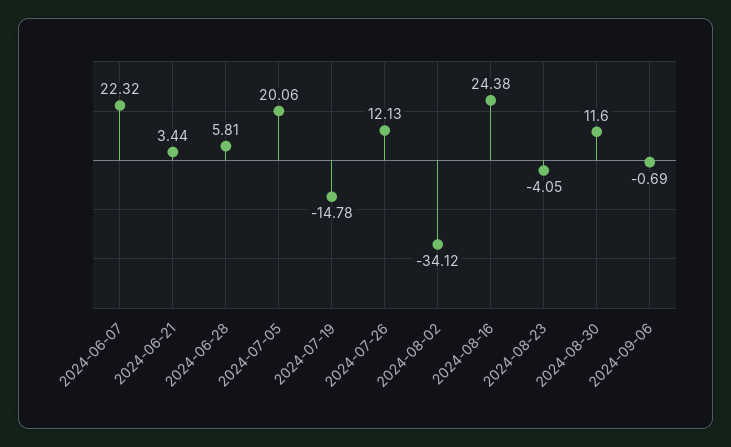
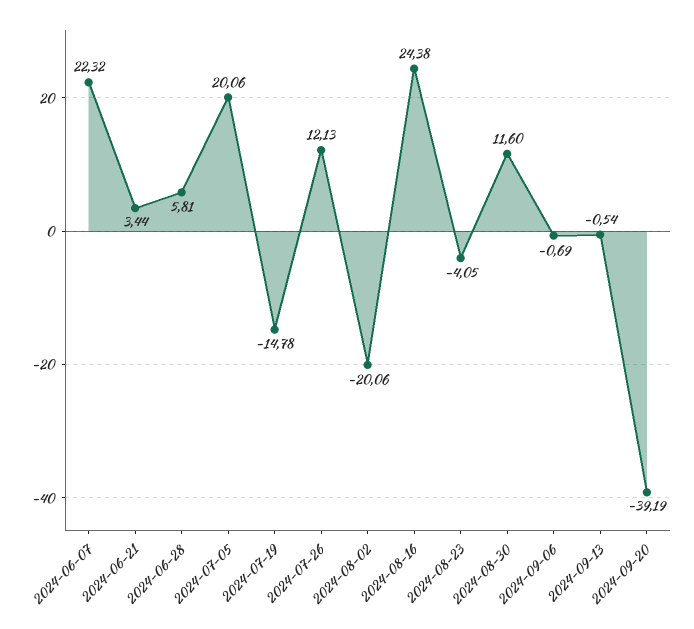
2024-08-02: -34.12 -> -20.06
2024-09-13: none -> -0.54
2024-09-20: none -> -39.19

